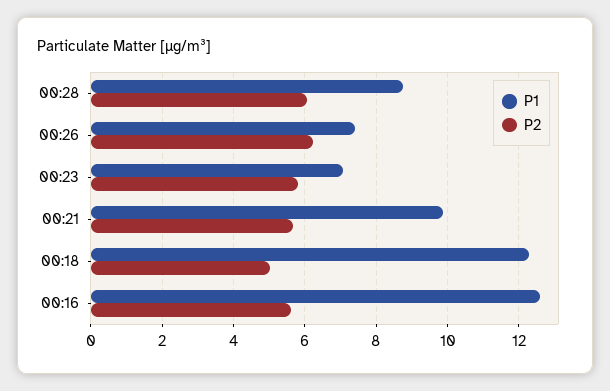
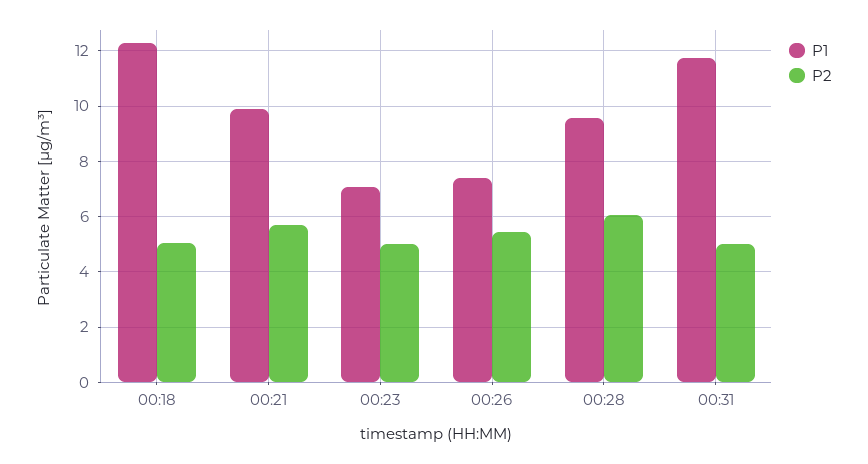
P1, 00:28: 8.8 -> 9.5
P2, 00:26: 6.2 -> 5.5
P2, 00:23: 5.8 -> 5
P1, 00:16: 12.6 -> none
P2, 00:16: 5.6 -> none
P1, 00:31: none -> 11.75
P2, 00:31: none -> 5

